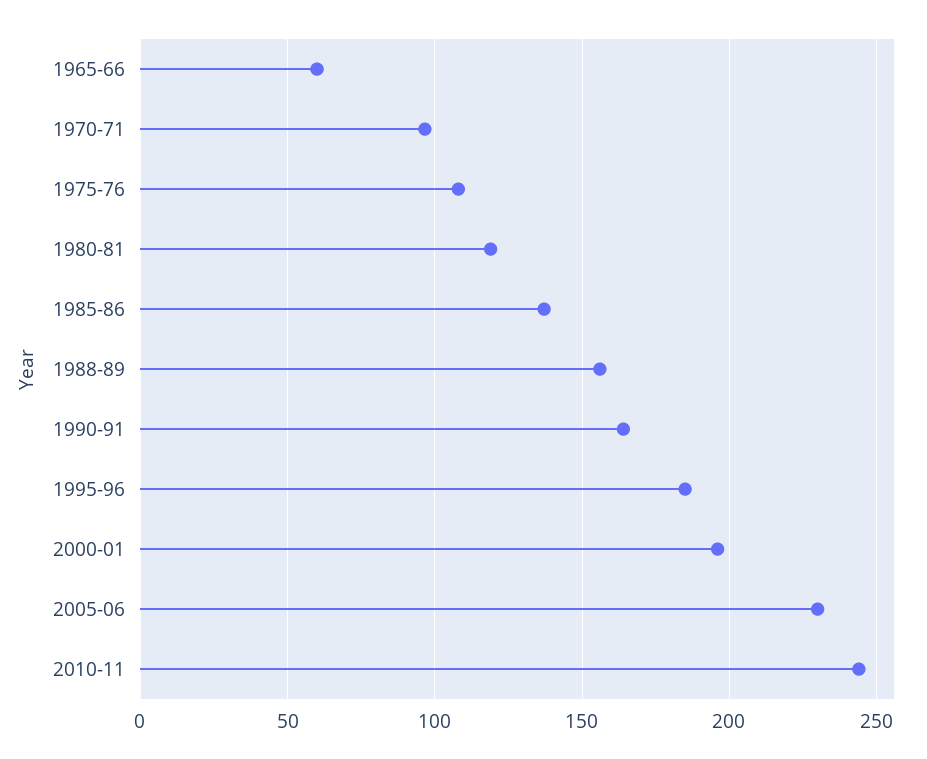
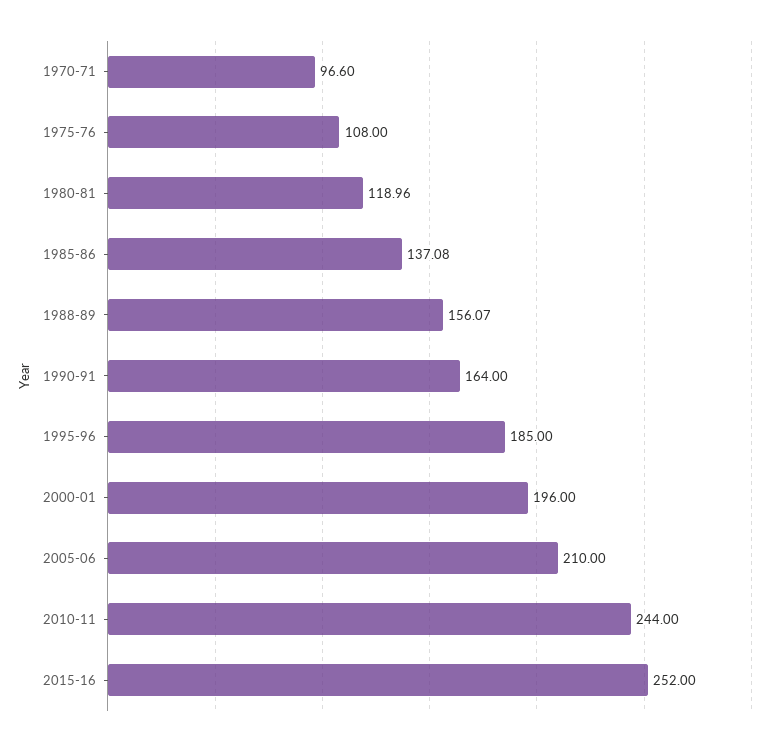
1965-66: 60 -> none
2005-06: 230 -> 210
2015-16: none -> 252

